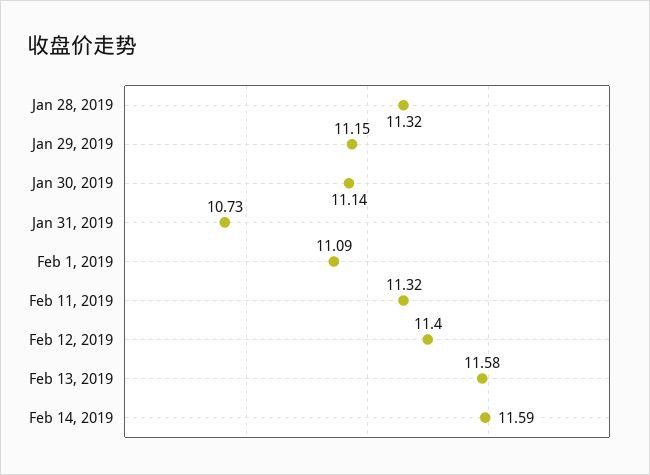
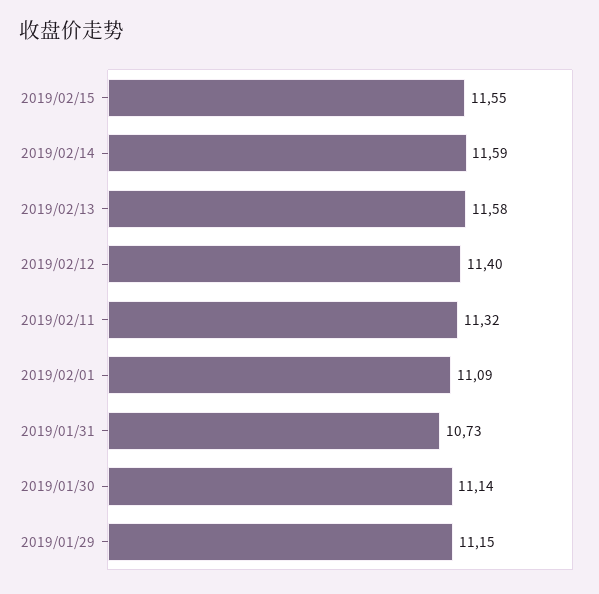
Jan 28, 2019: 11.32 -> none
2019/02/15: none -> 11.55

